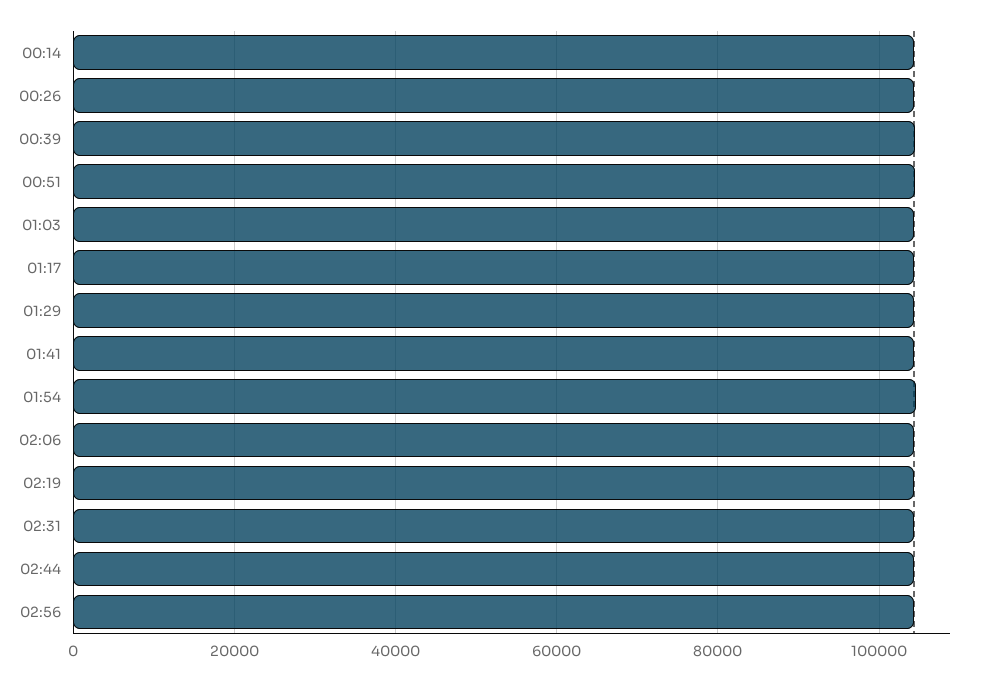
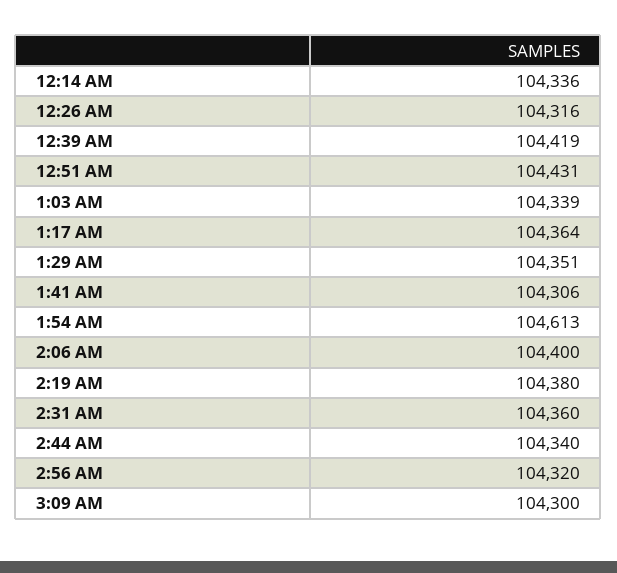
3:09 AM: none -> 104300

